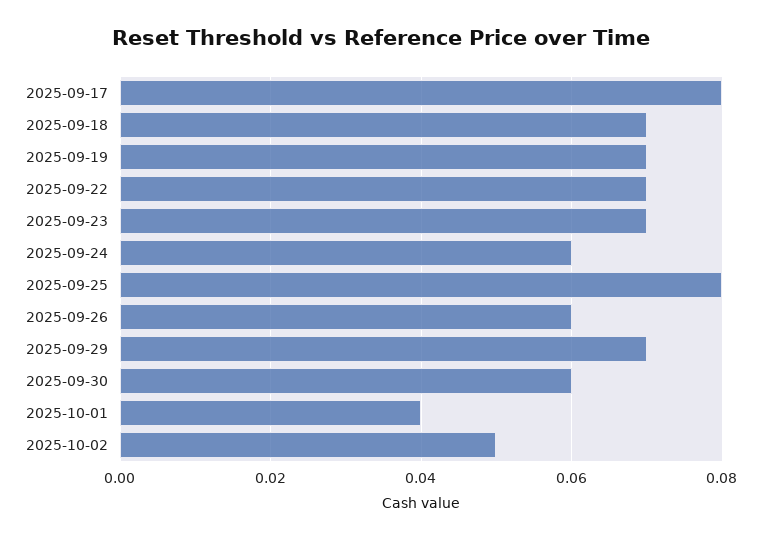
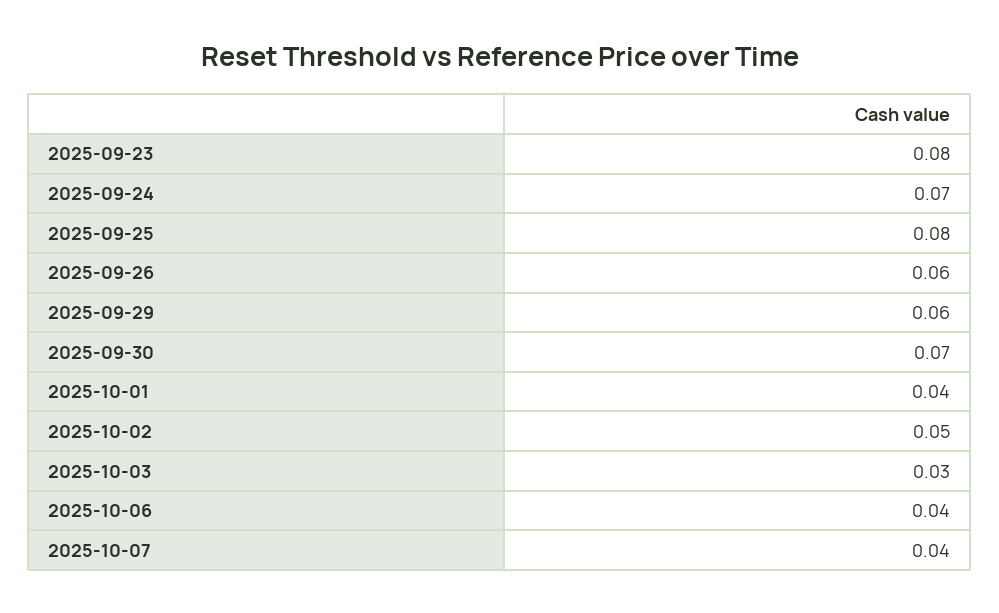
2025-09-17: 0.08 -> none
2025-09-18: 0.07 -> none
2025-09-19: 0.07 -> none
2025-09-22: 0.07 -> none
2025-09-23: 0.07 -> 0.08
2025-09-24: 0.06 -> 0.07
2025-09-29: 0.07 -> 0.06
2025-09-30: 0.06 -> 0.07
2025-10-03: none -> 0.03
2025-10-06: none -> 0.04
2025-10-07: none -> 0.04

